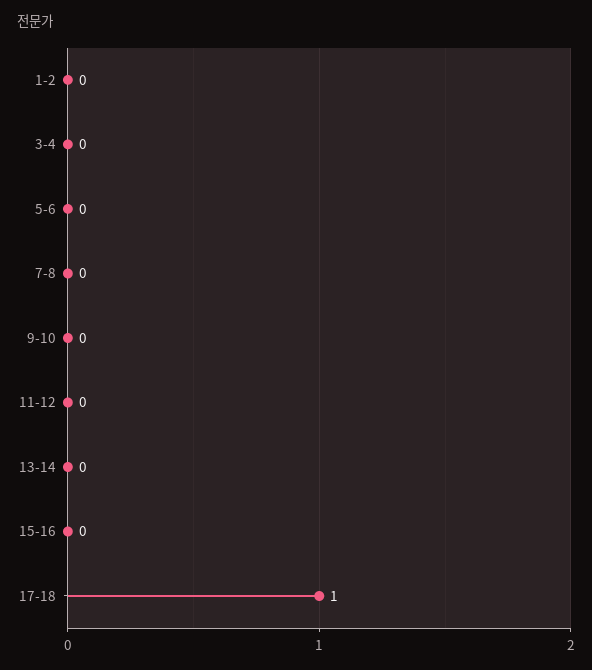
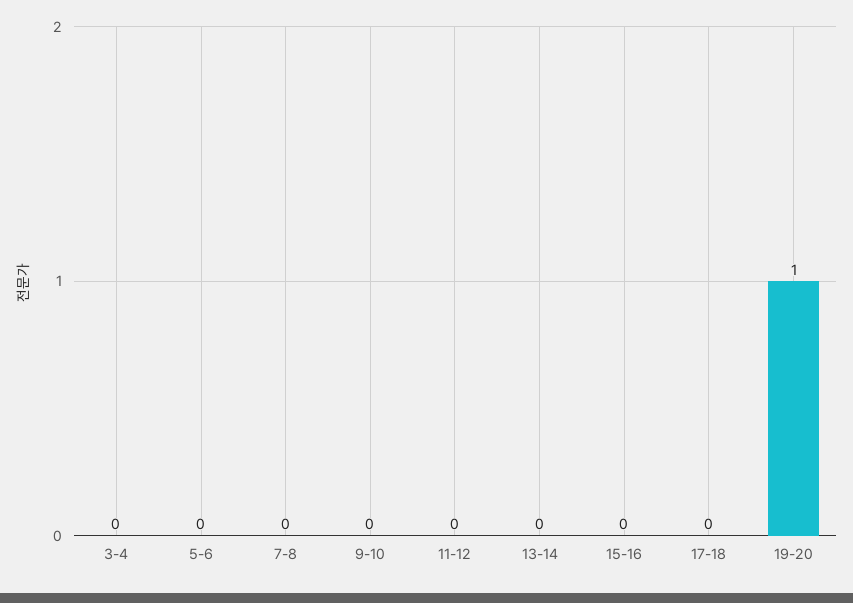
1-2: 0 -> none
17-18: 1 -> 0
19-20: none -> 1

